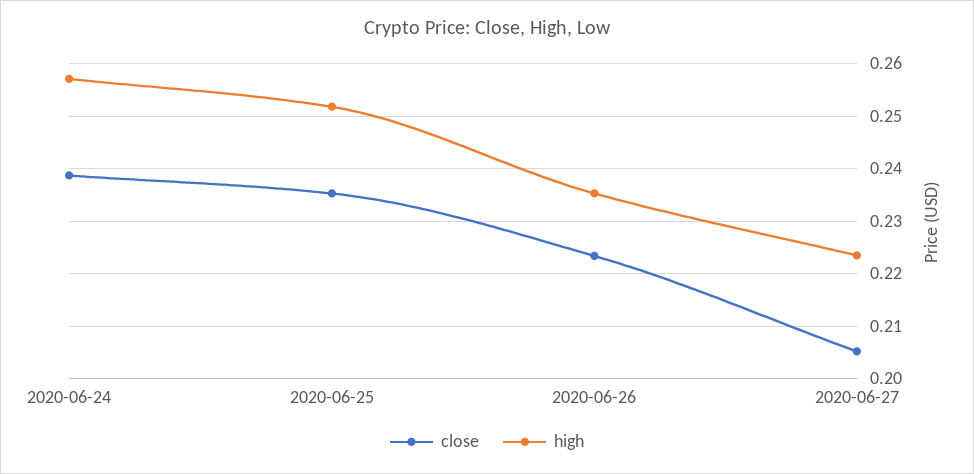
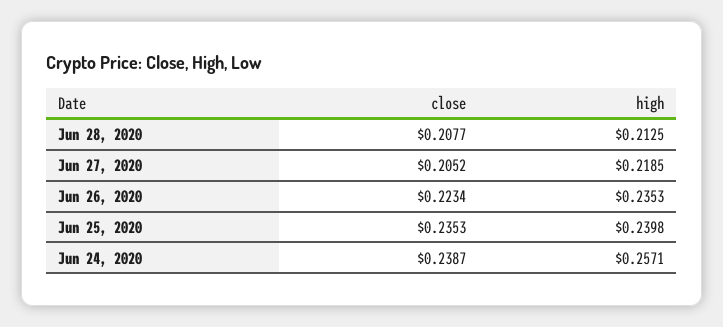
high, 2020-06-25: 0.252 -> 0.2398
high, 2020-06-27: 0.224 -> 0.2185
close, Jun 28, 2020: none -> 0.2077
high, Jun 28, 2020: none -> 0.2125

